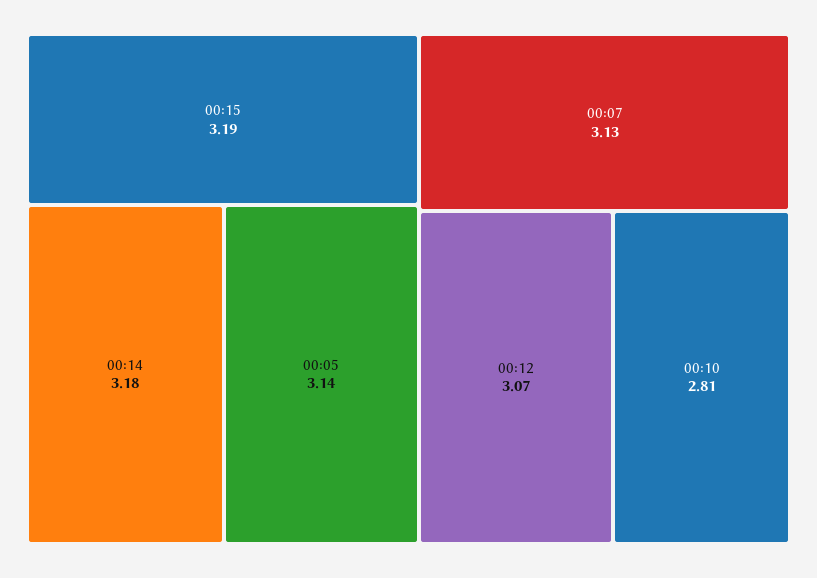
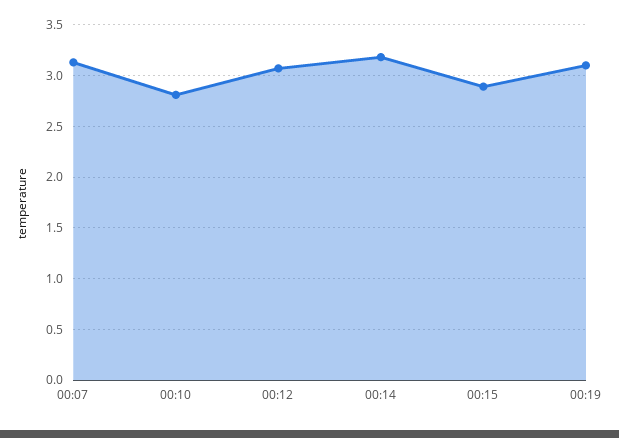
00:15: 3.19 -> 2.9
00:05: 3.14 -> none
00:19: none -> 3.1

